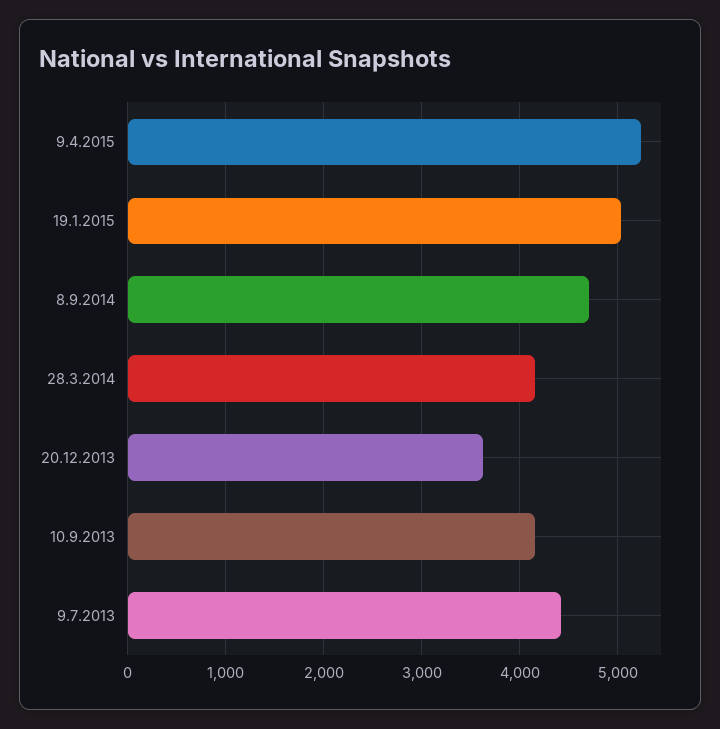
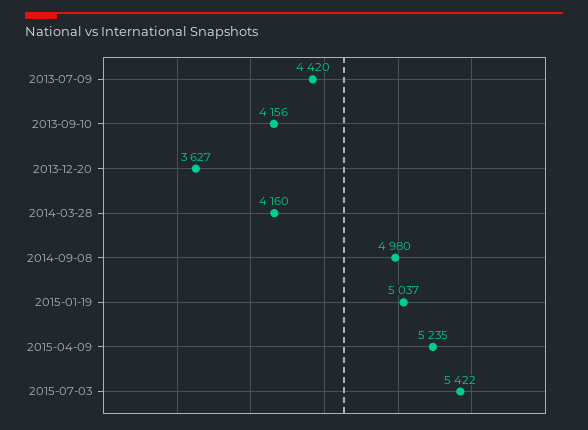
8.9.2014: 4700 -> 4980
2015-07-03: none -> 5422

